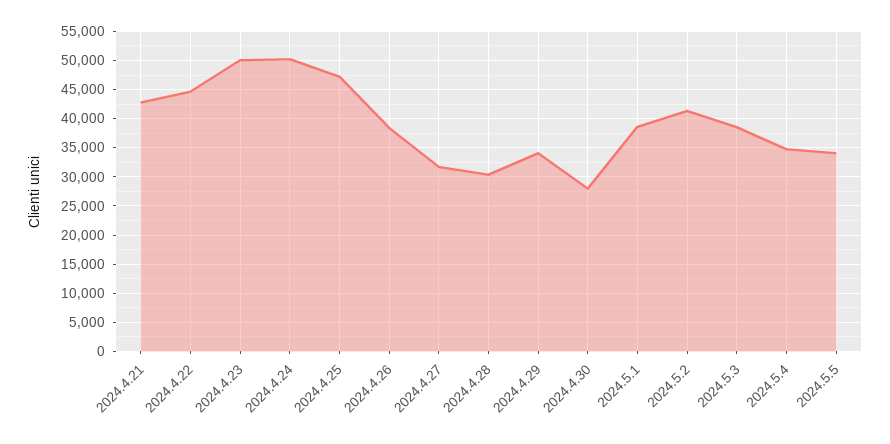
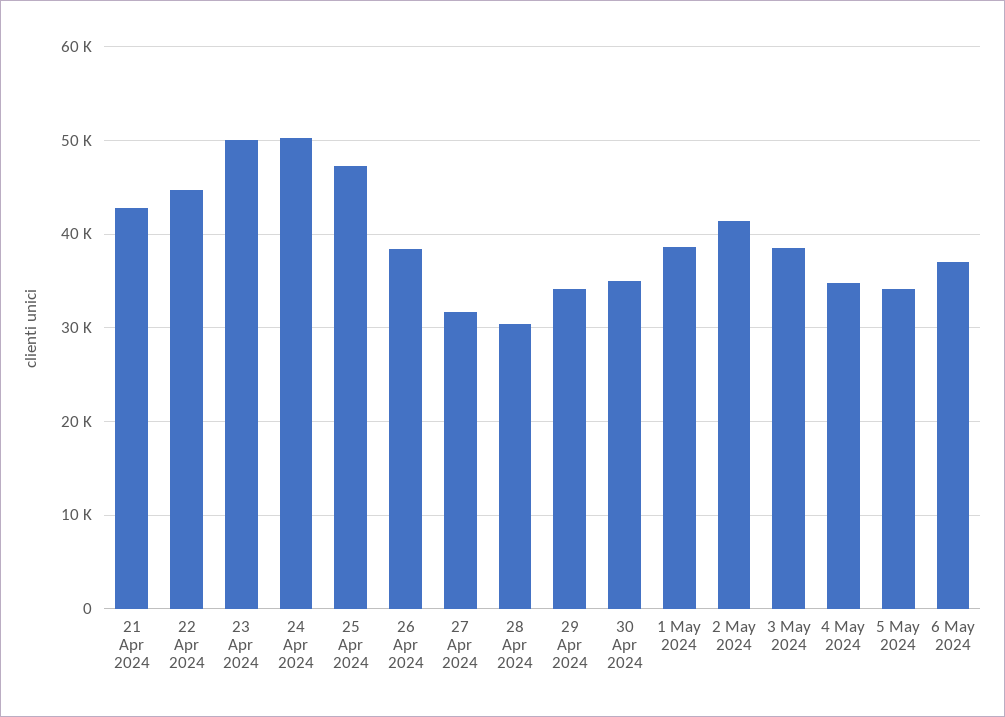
2024.4.30: 27500 -> 35000
6 May 2024: none -> 37000

